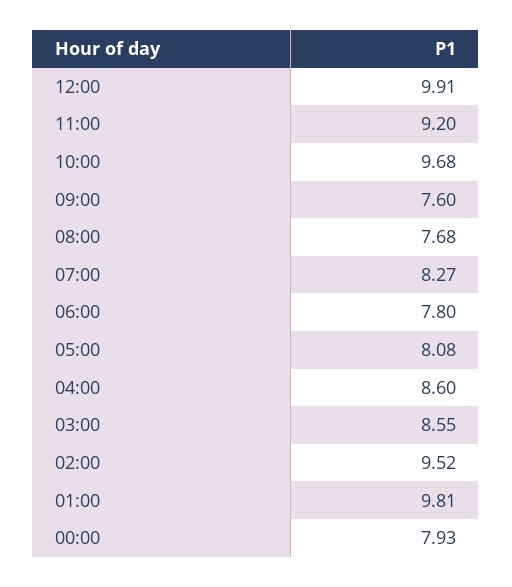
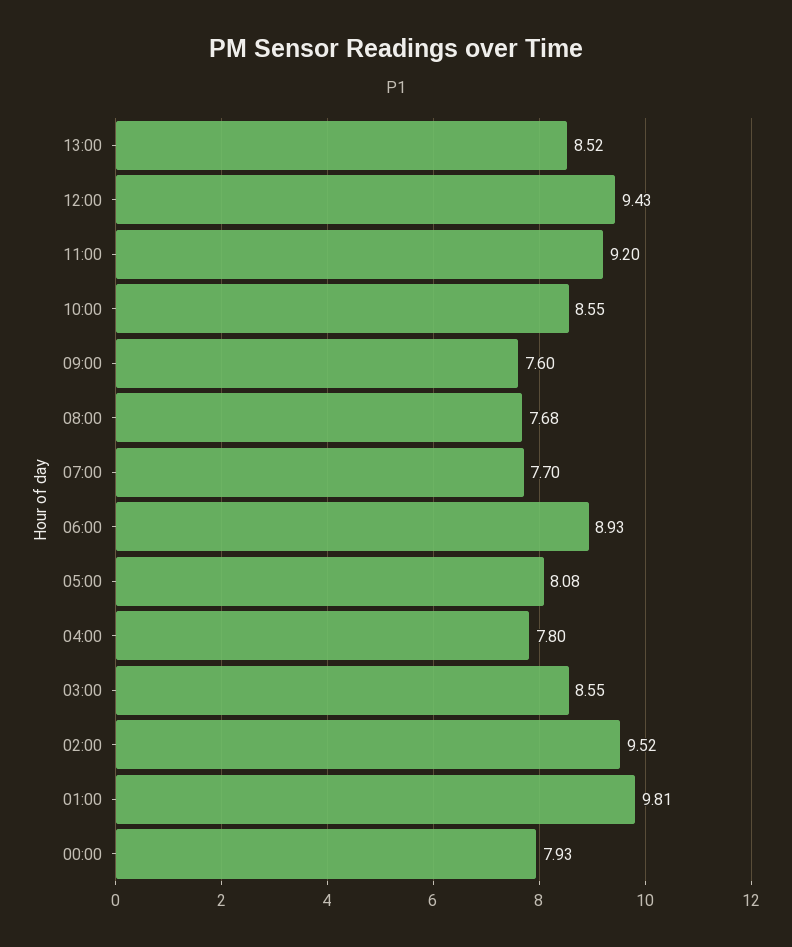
12:00: 9.91 -> 9.43
10:00: 9.68 -> 8.55
07:00: 8.27 -> 7.7
06:00: 7.8 -> 8.93
04:00: 8.6 -> 7.8
13:00: none -> 8.52

